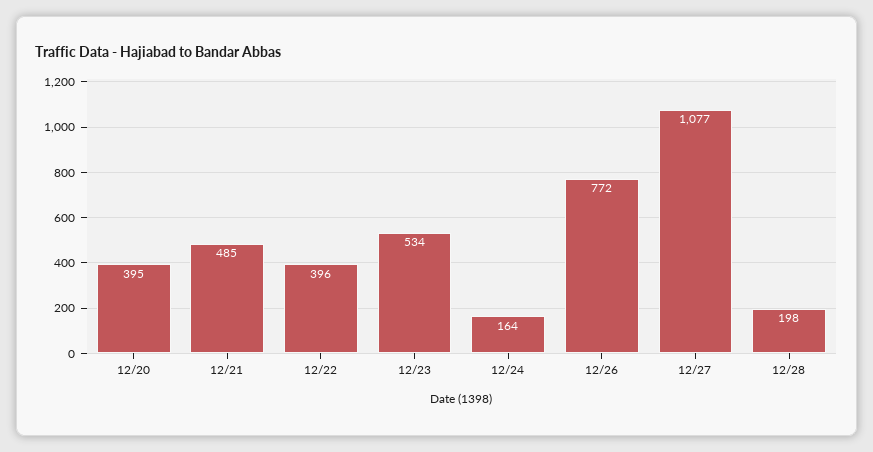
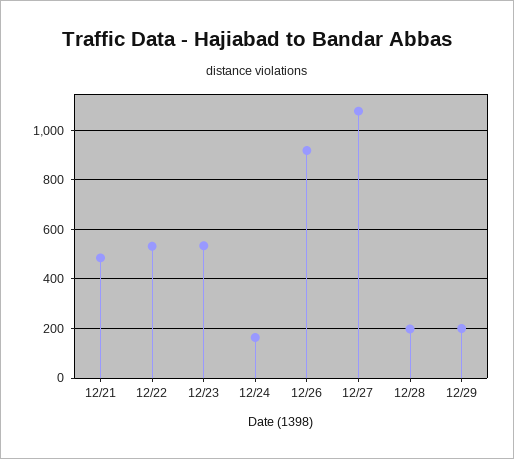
12/20: 395 -> none
12/22: 396 -> 525
12/26: 772 -> 925
12/29: none -> 200

